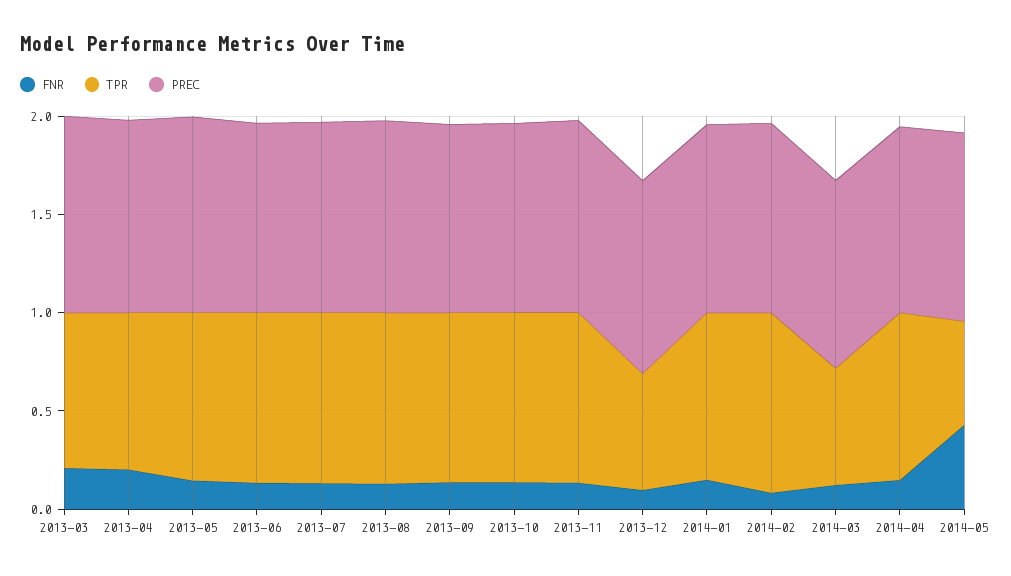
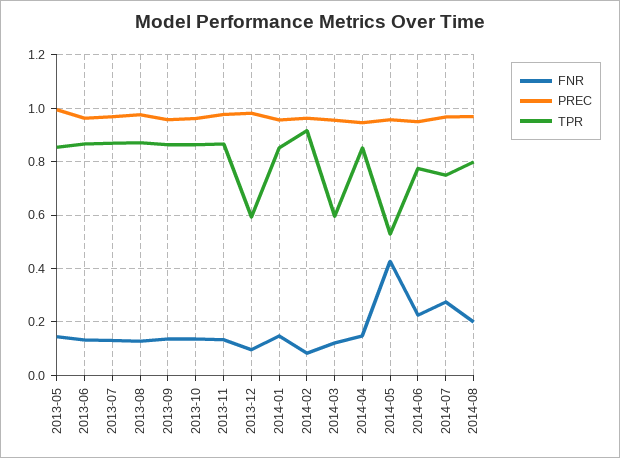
FNR, 2013-03: 0.2 -> none
TPR, 2013-03: 0.8 -> none
PREC, 2013-03: 1 -> none
FNR, 2013-04: 0.2 -> none
TPR, 2013-04: 0.8 -> none
PREC, 2013-04: 1 -> none
FNR, 2014-06: none -> 0.225
PREC, 2014-06: none -> 0.95
TPR, 2014-06: none -> 0.775
FNR, 2014-07: none -> 0.275
PREC, 2014-07: none -> 0.975
TPR, 2014-07: none -> 0.75
FNR, 2014-08: none -> 0.2
PREC, 2014-08: none -> 0.975
TPR, 2014-08: none -> 0.8

